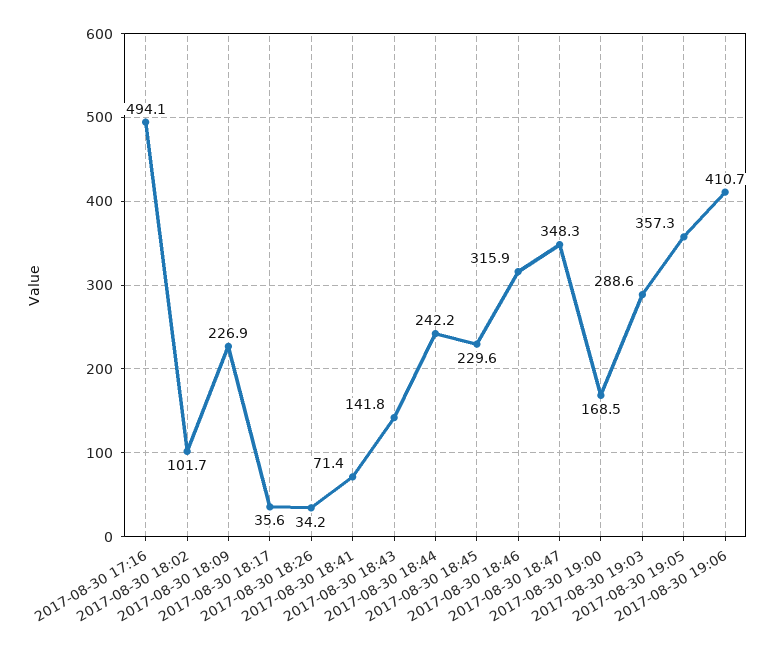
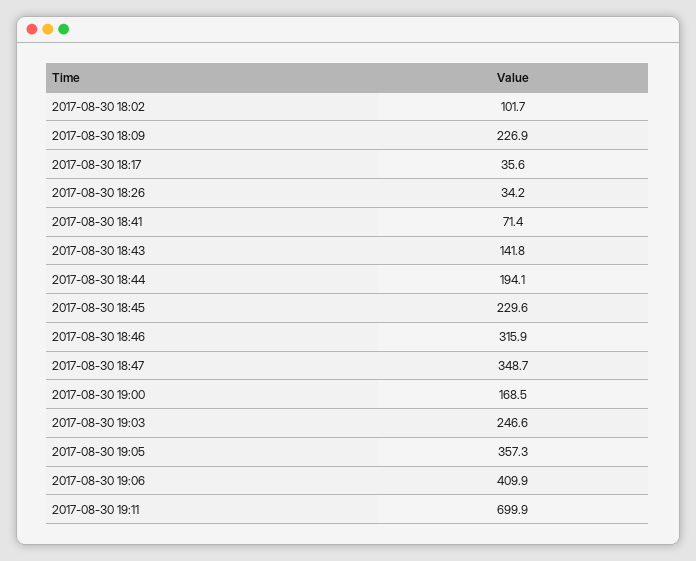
2017-08-30 17:16: 494.1 -> none
2017-08-30 18:44: 242.2 -> 194.1
2017-08-30 18:47: 348.3 -> 348.7
2017-08-30 19:03: 288.6 -> 246.6
2017-08-30 19:06: 410.7 -> 409.9
2017-08-30 19:11: none -> 699.9

